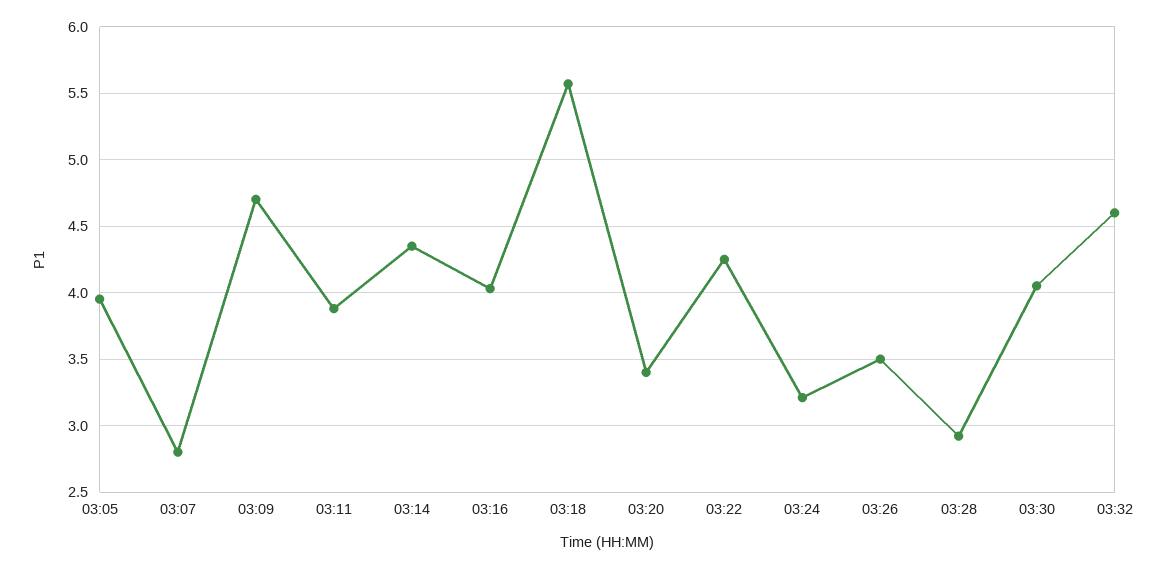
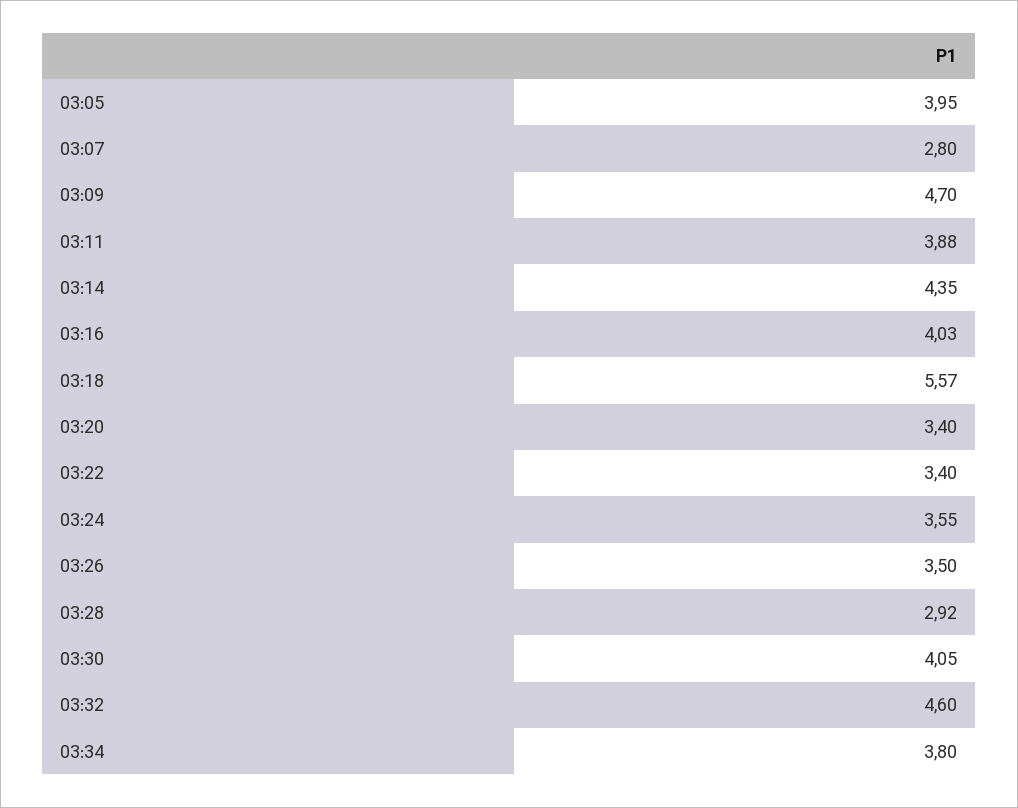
03:22: 4.25 -> 3.4
03:24: 3.2 -> 3.55
03:34: none -> 3.8

